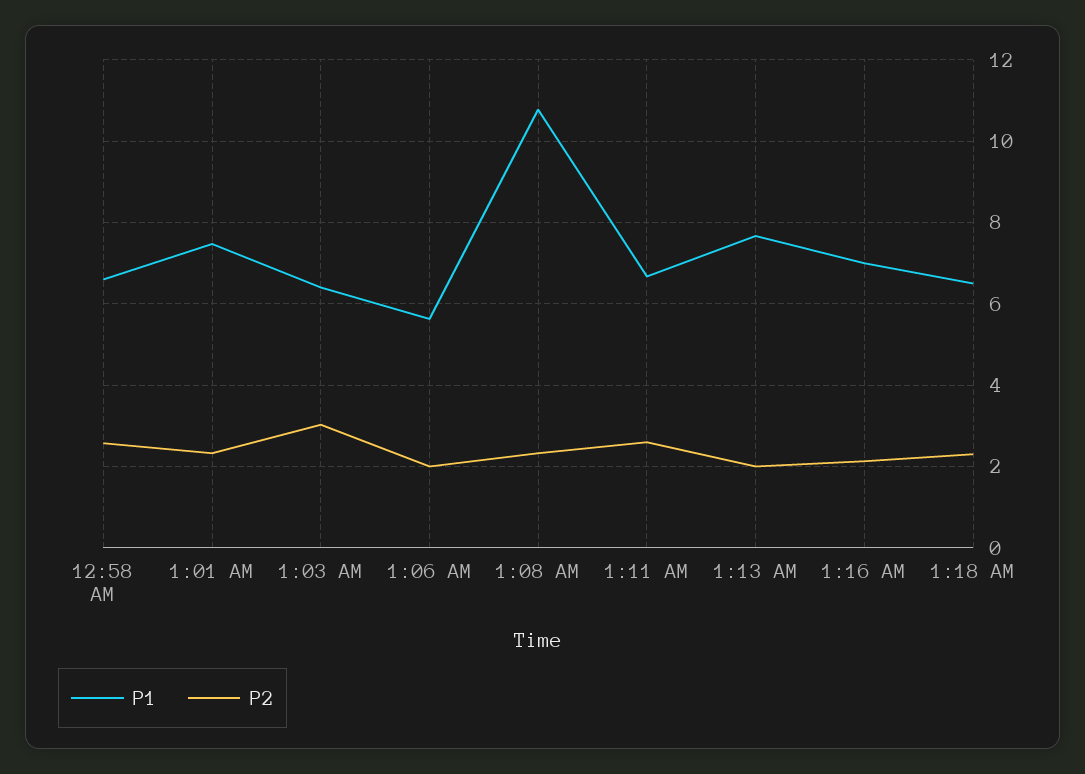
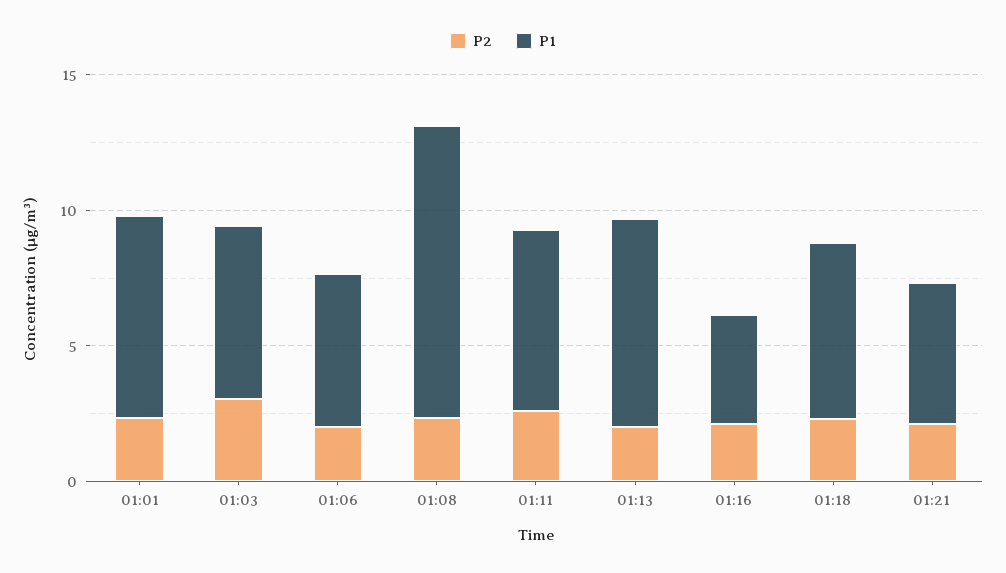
P1, 12:58 AM: 6.6 -> none
P2, 12:58 AM: 2.6 -> none
P1, 1:16 AM: 7 -> 4
P2, 01:21: none -> 2
P1, 01:21: none -> 5

